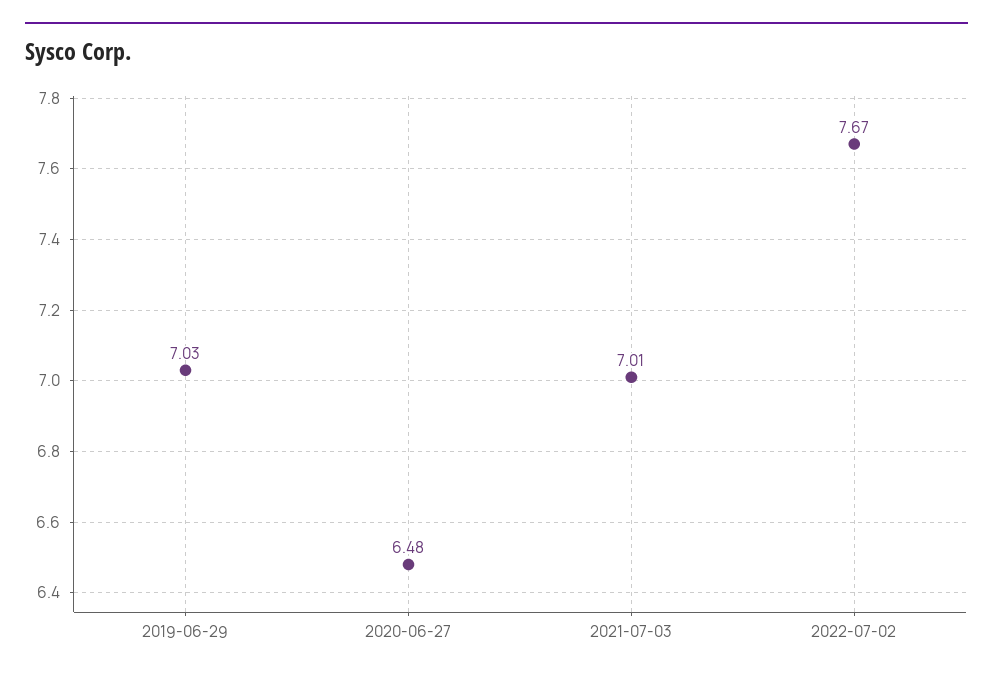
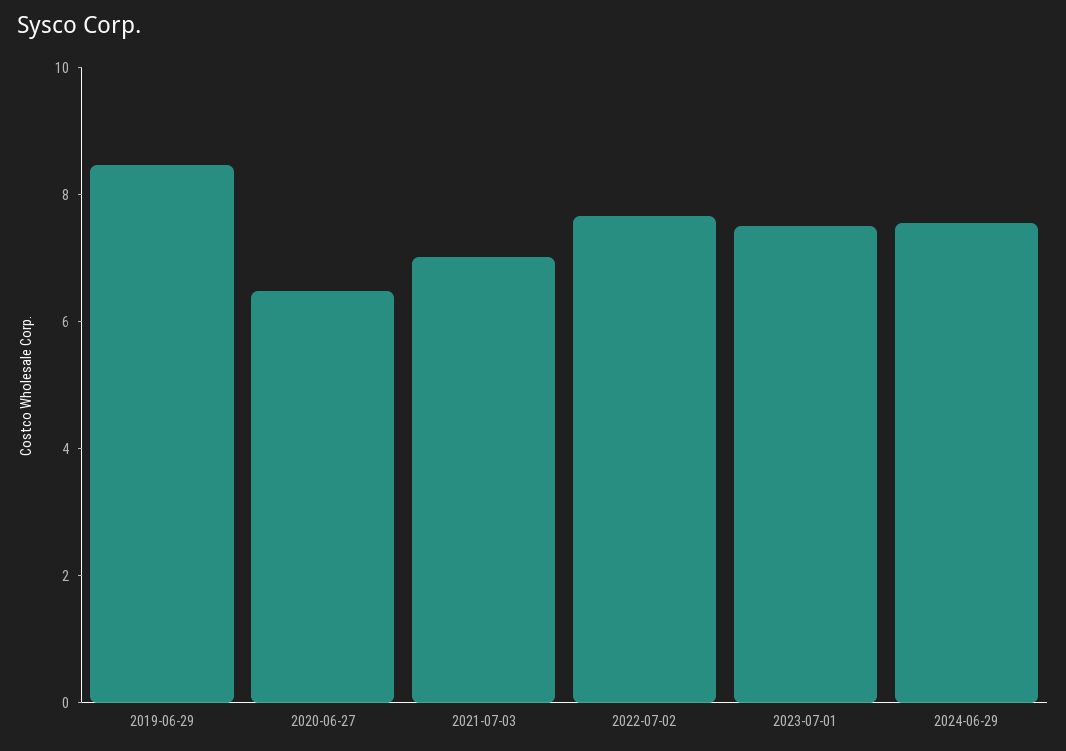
2019-06-29: 7.03 -> 8.5
2023-07-01: none -> 7.5
2024-06-29: none -> 7.5

